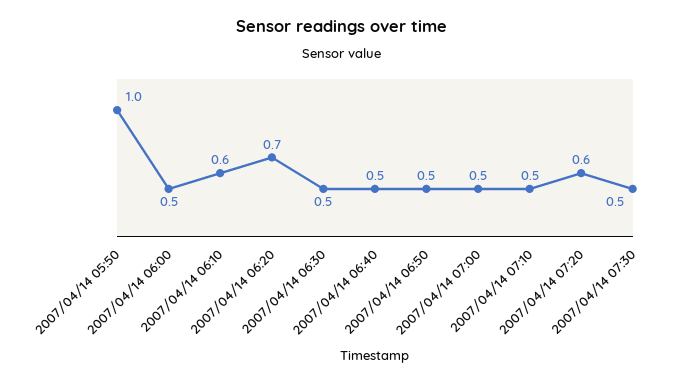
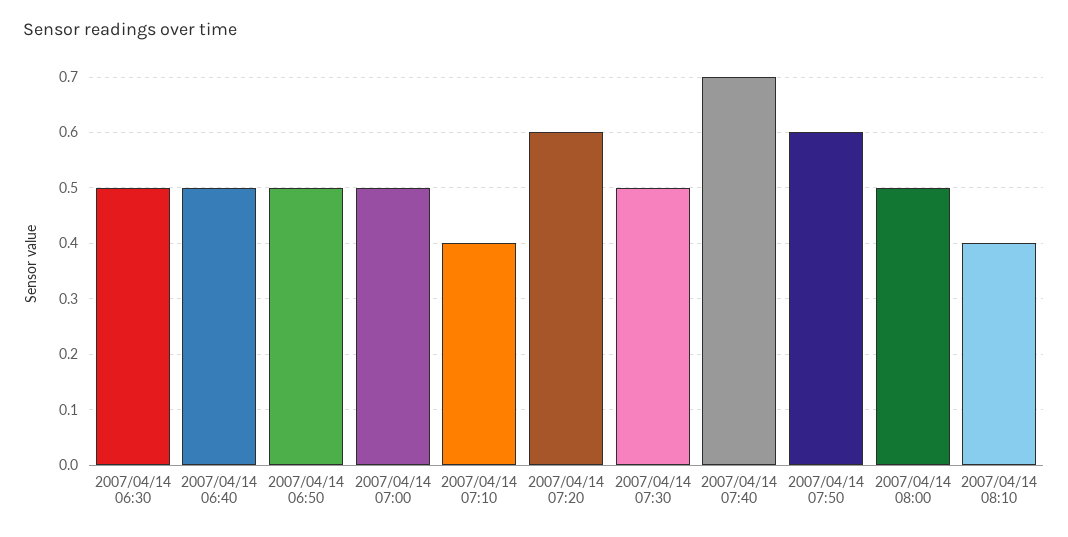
2007/04/14 05:50: 1 -> none
2007/04/14 06:00: 0.5 -> none
2007/04/14 06:10: 0.6 -> none
2007/04/14 06:20: 0.7 -> none
2007/04/14 07:10: 0.5 -> 0.4
2007/04/14 07:40: none -> 0.7
2007/04/14 07:50: none -> 0.6
2007/04/14 08:00: none -> 0.5
2007/04/14 08:10: none -> 0.4

